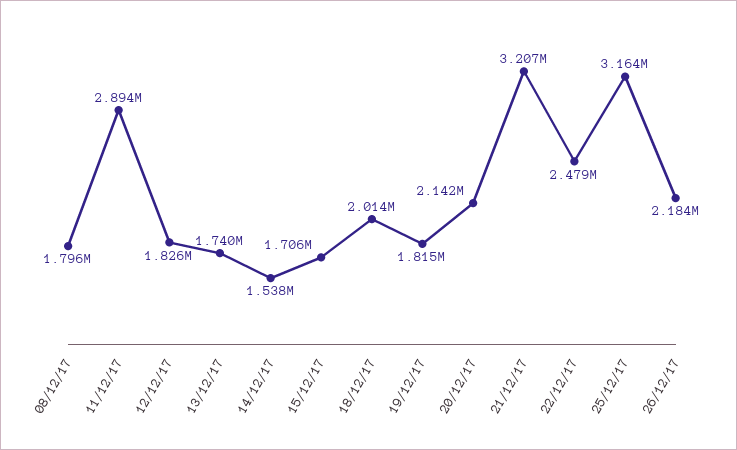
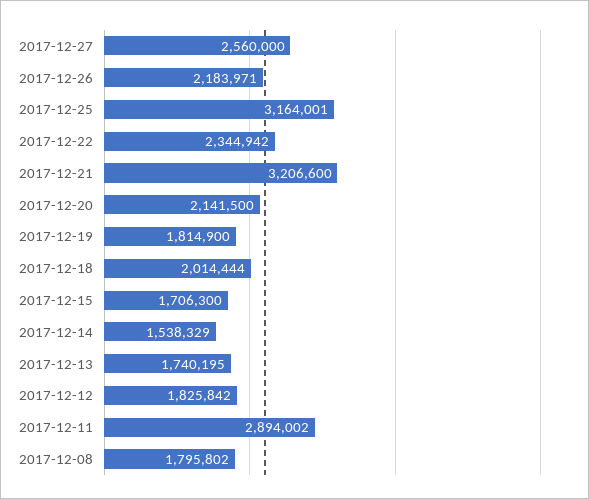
22/12/17: 2479000 -> 2344942
2017-12-27: none -> 2560000

